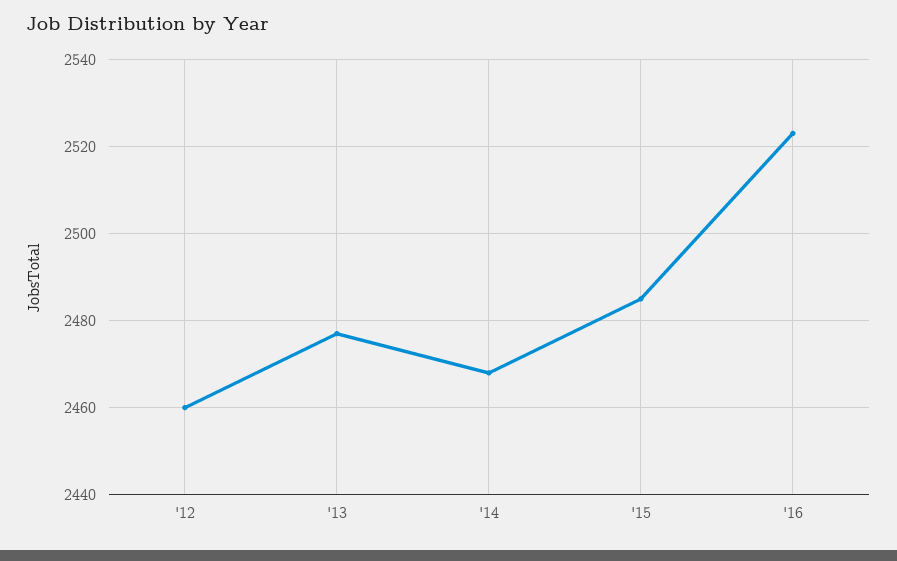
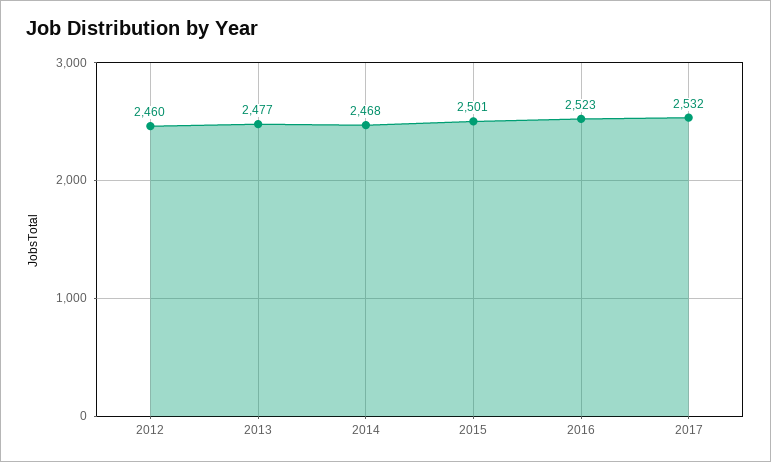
'15: 2485 -> 2501
2017: none -> 2532

